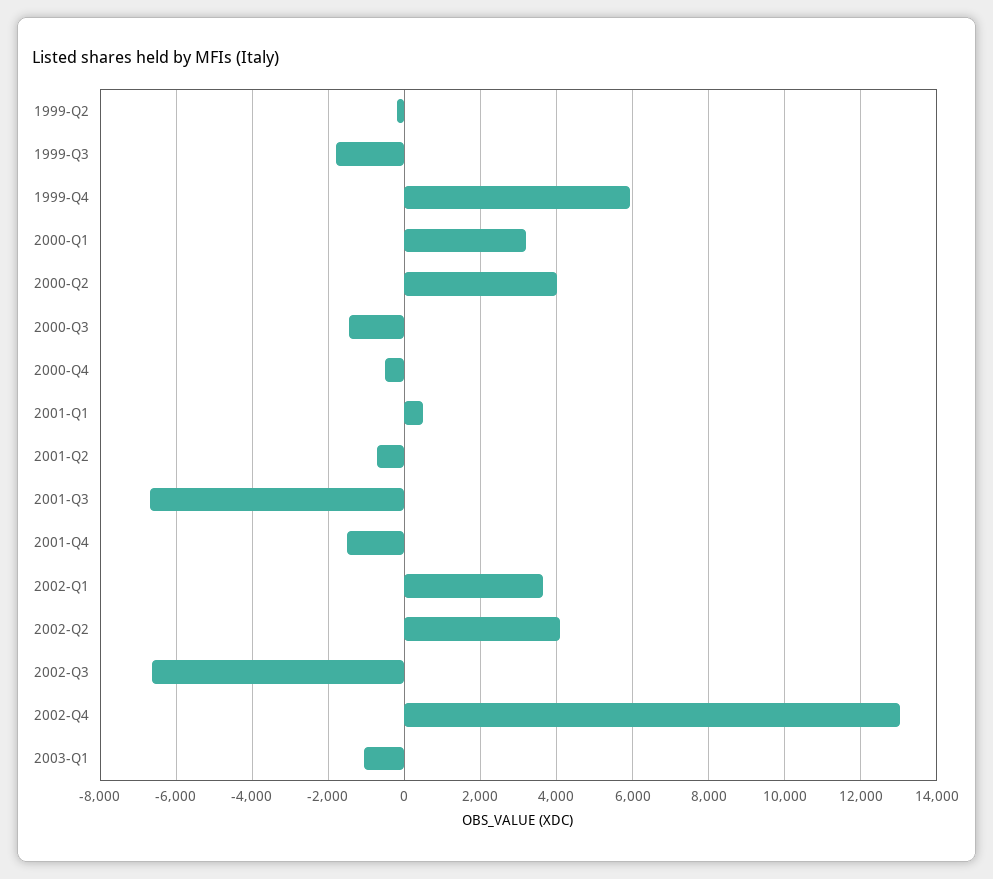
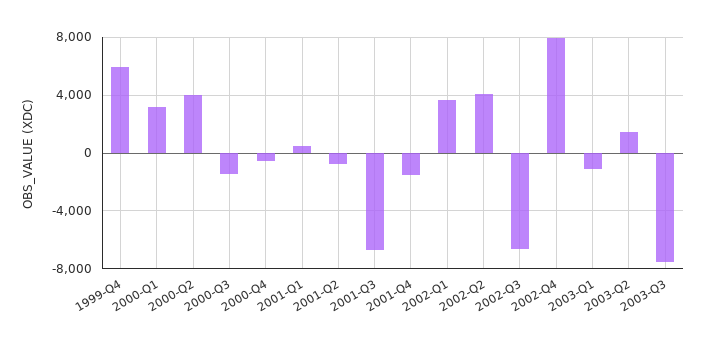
1999-Q2: -200 -> none
1999-Q3: -1800 -> none
2002-Q4: 13000 -> 8000
2003-Q2: none -> 1500
2003-Q3: none -> -7500

